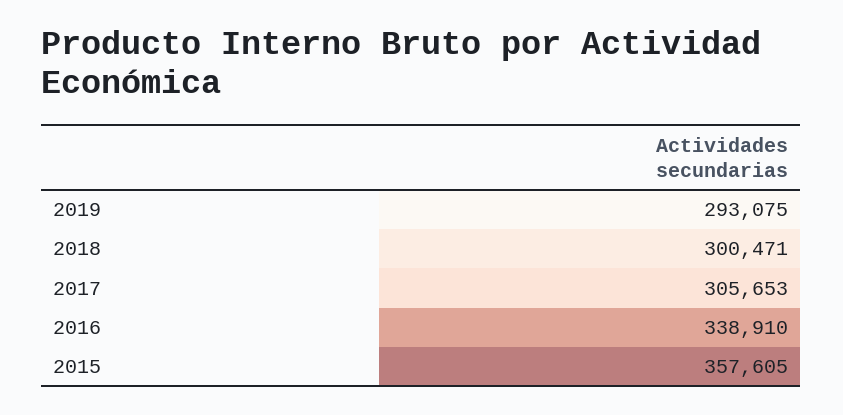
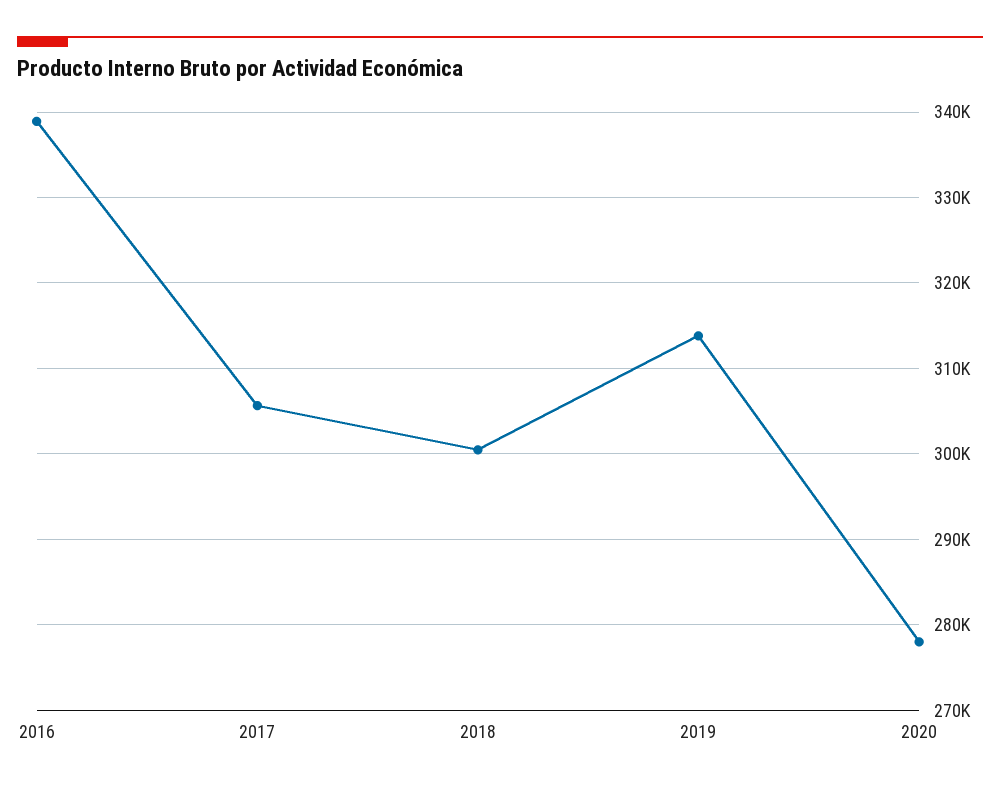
2019: 293075 -> 314000
2015: 357605 -> none
2020: none -> 278000

